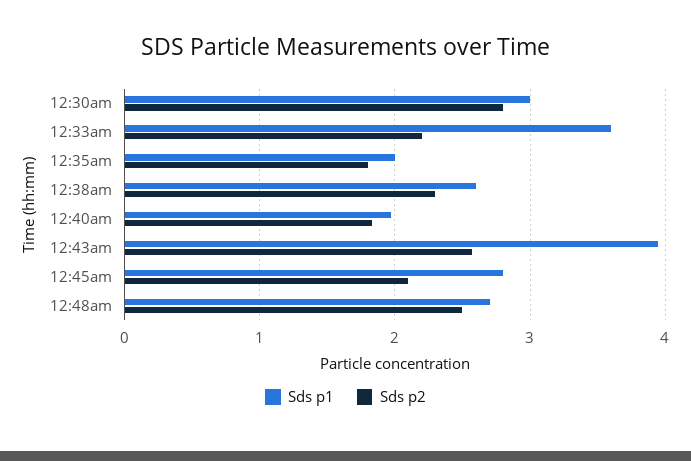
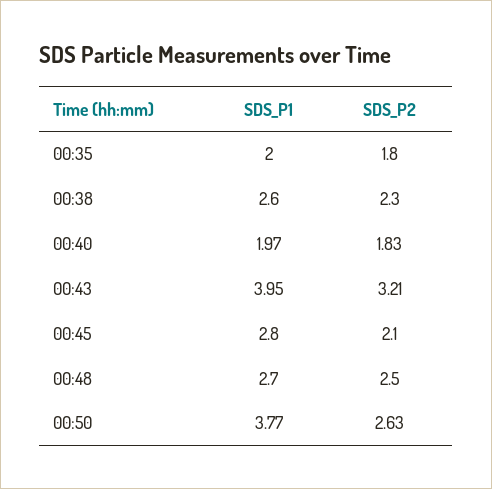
Sds p1, 12:30am: 3 -> none
Sds p2, 12:30am: 2.8 -> none
Sds p1, 12:33am: 3.6 -> none
Sds p2, 12:33am: 2.2 -> none
Sds p2, 12:43am: 2.6 -> 3.21
Sds p1, 00:50: none -> 3.77
Sds p2, 00:50: none -> 2.63

